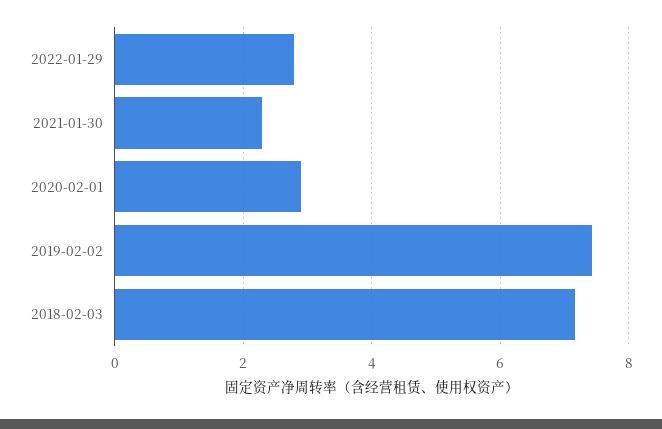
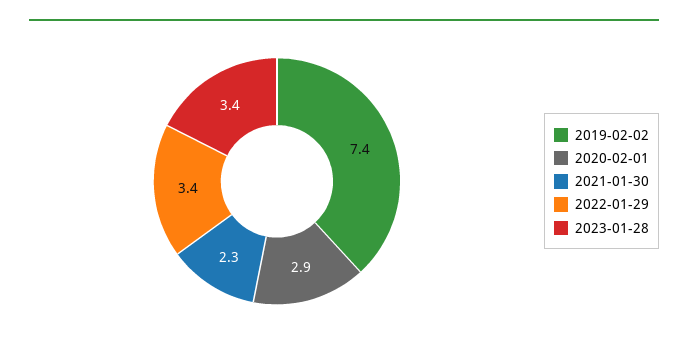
2022-01-29: 2.8 -> 3.4
2018-02-03: 7.2 -> none
2023-01-28: none -> 3.4

